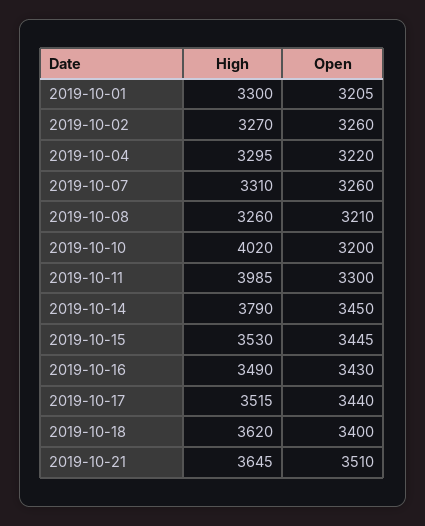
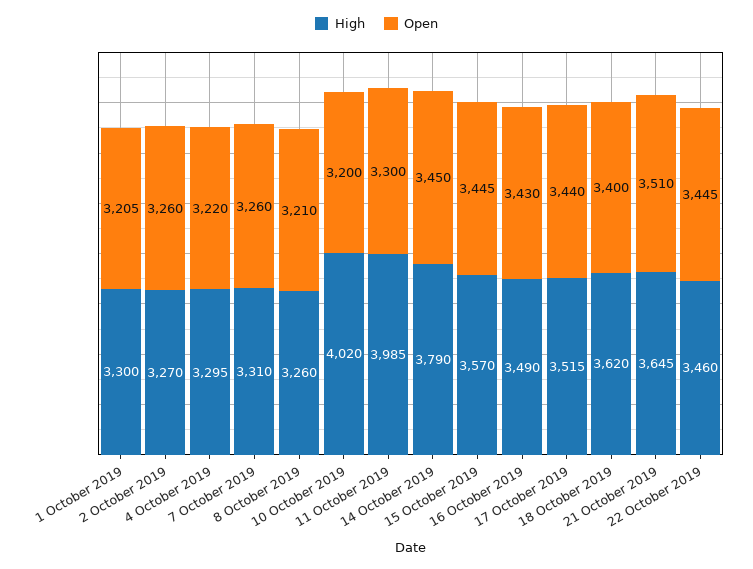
High, 2019-10-15: 3530 -> 3570
High, 22 October 2019: none -> 3460
Open, 22 October 2019: none -> 3445

